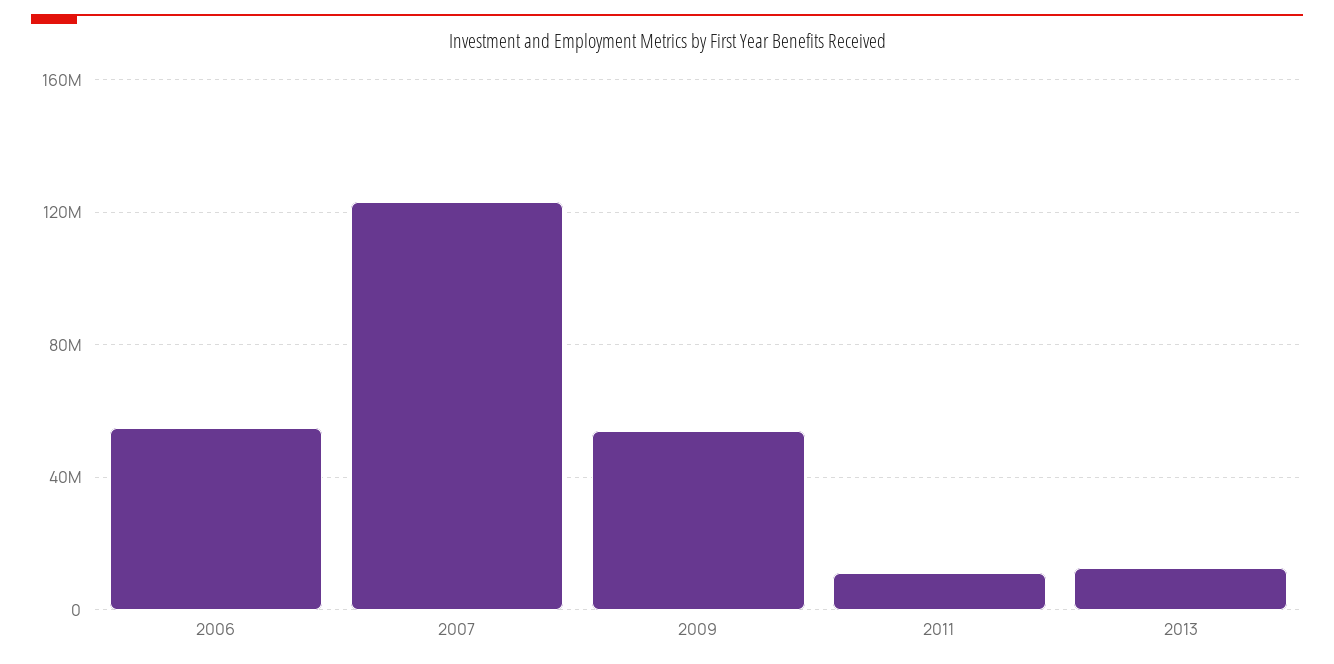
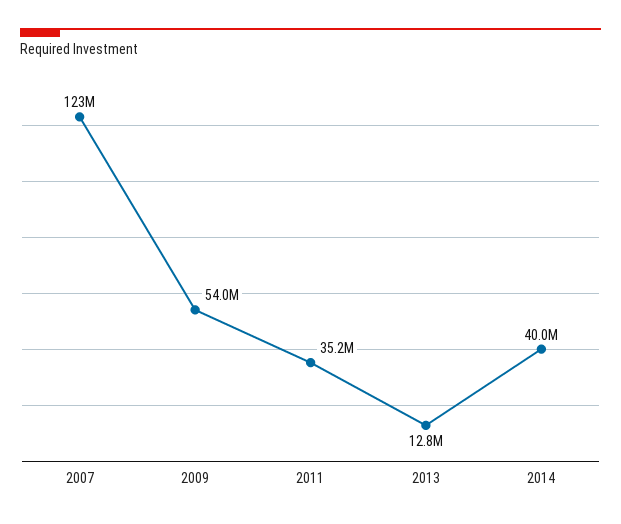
2006: 55000000 -> none
2011: 10000000 -> 35200000
2014: none -> 40000000

